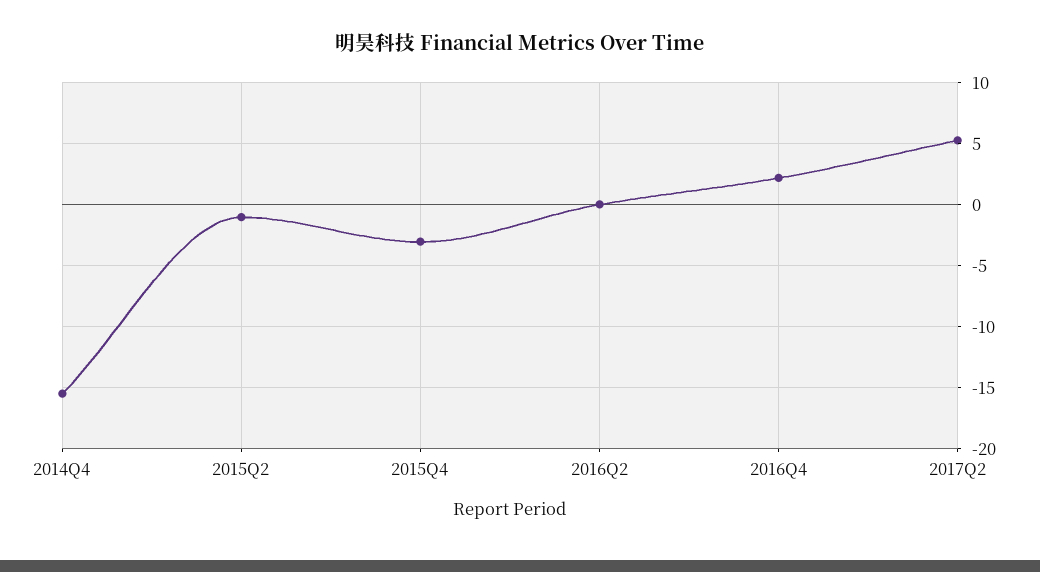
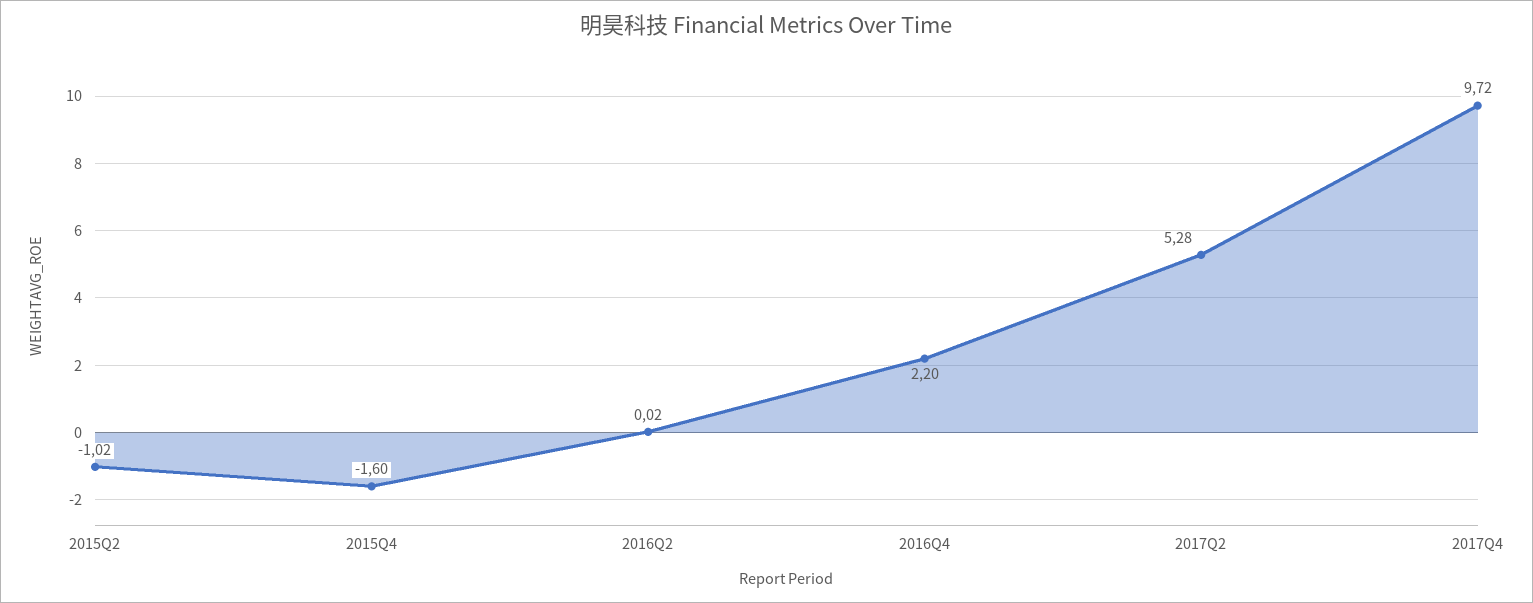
2014Q4: -15.5 -> none
2015Q4: -3 -> -1.6
2017Q4: none -> 9.72

